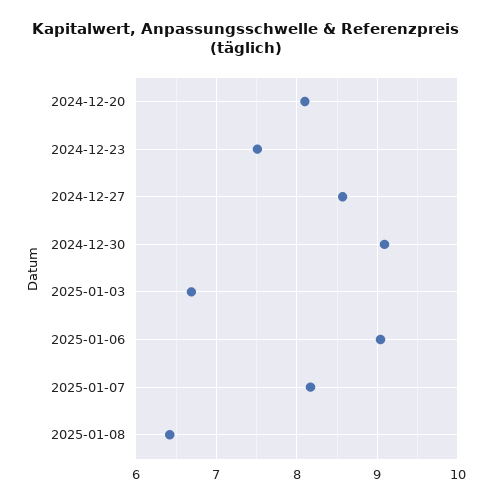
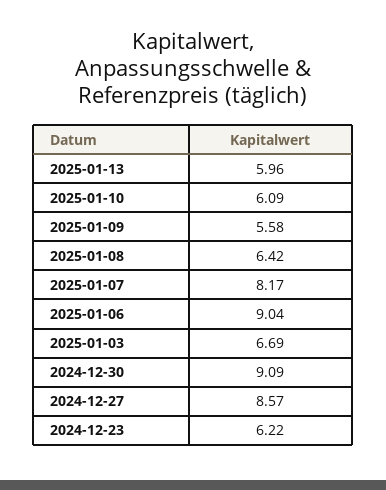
2024-12-20: 8.1 -> none
2024-12-23: 7.5 -> 6.22
2025-01-13: none -> 5.96
2025-01-10: none -> 6.09
2025-01-09: none -> 5.58

